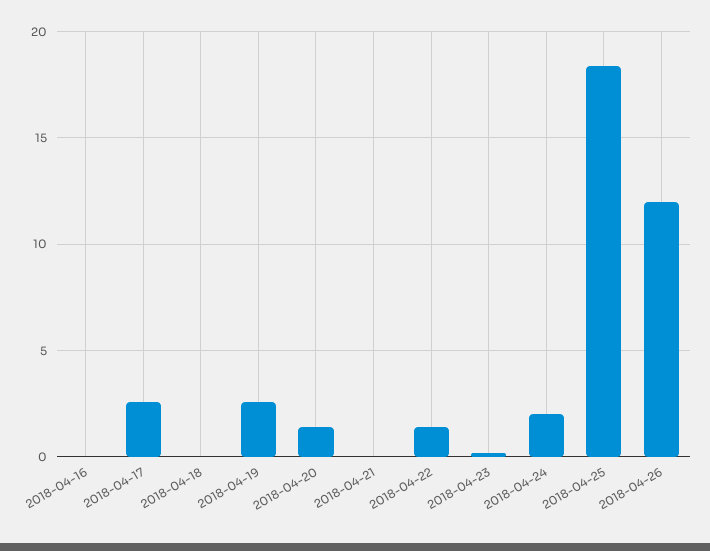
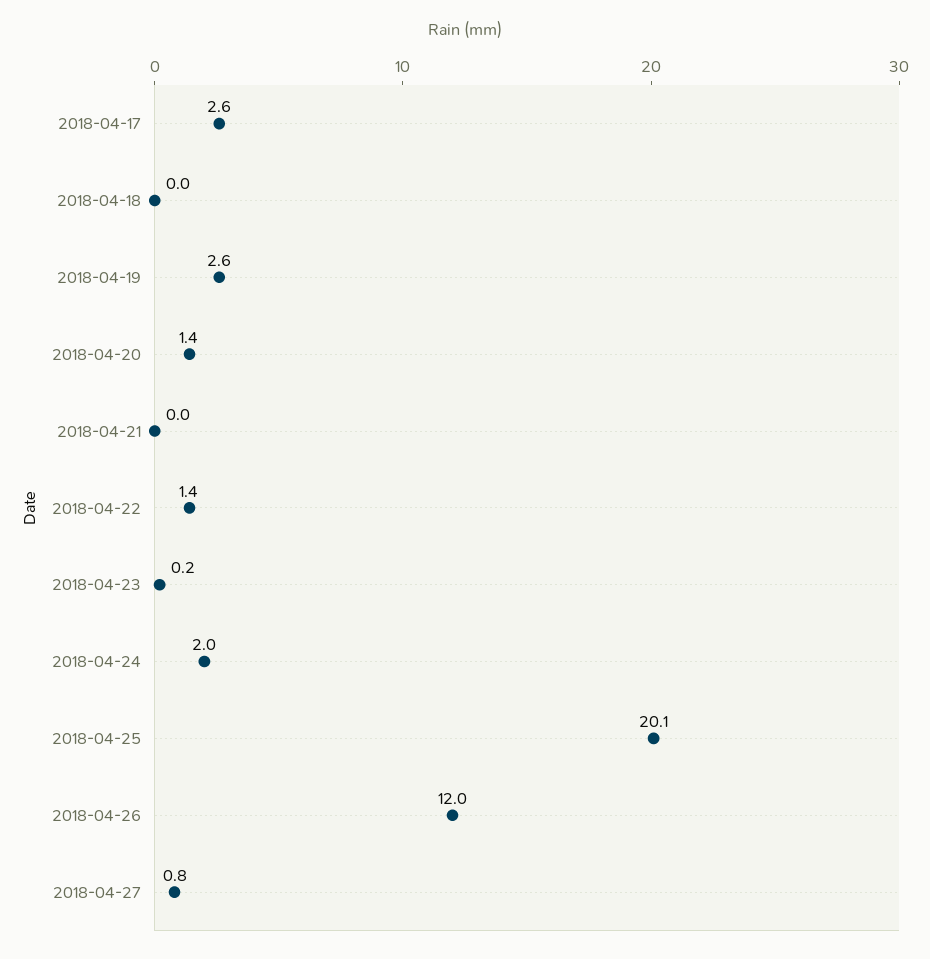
2018-04-16: 0 -> none
2018-04-25: 18.5 -> 20.1
2018-04-27: none -> 0.8

